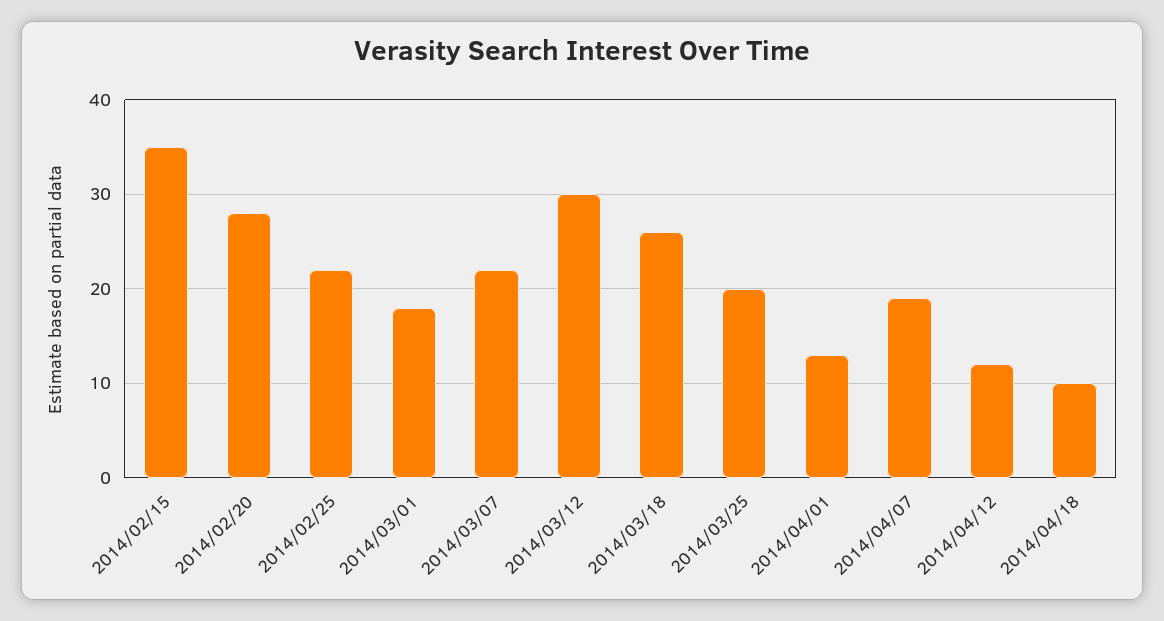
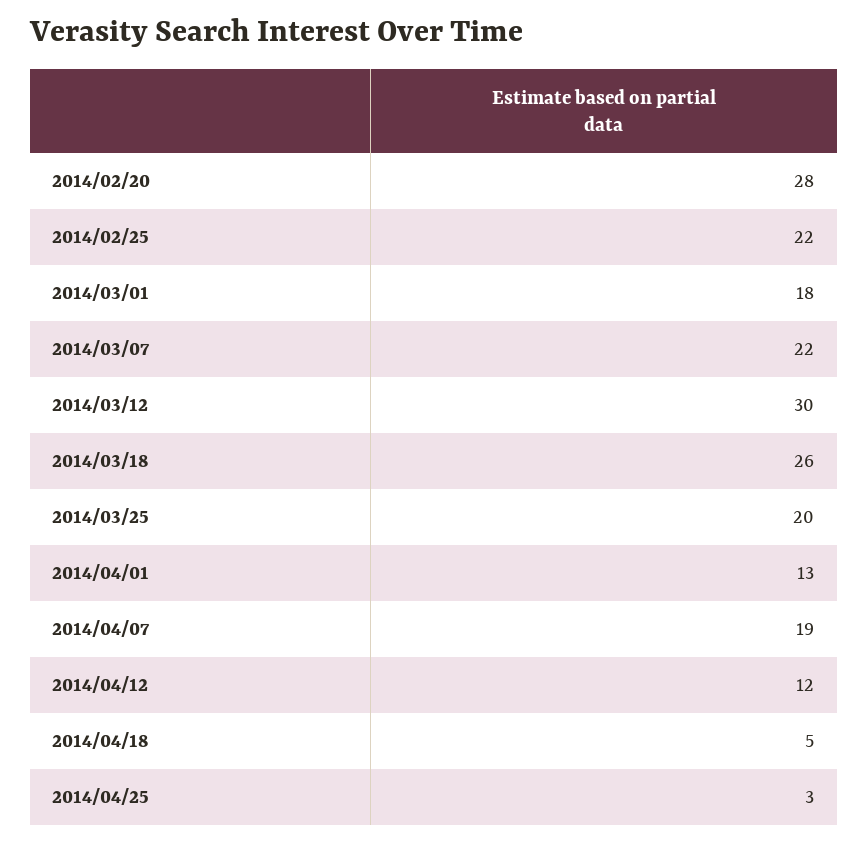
2014/02/15: 35 -> none
2014/04/18: 10 -> 5
2014/04/25: none -> 3

